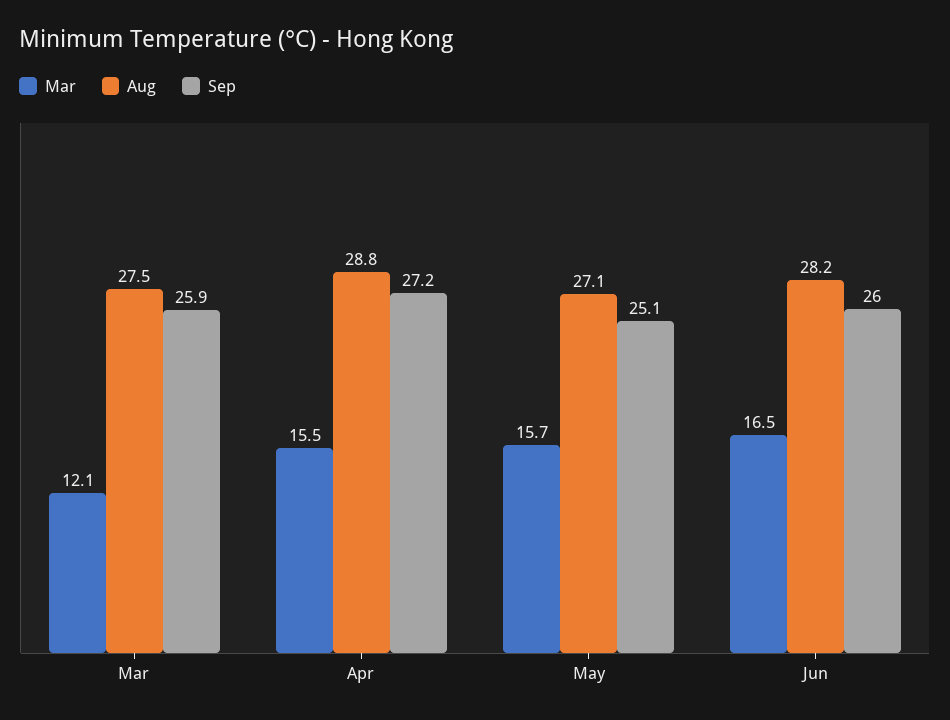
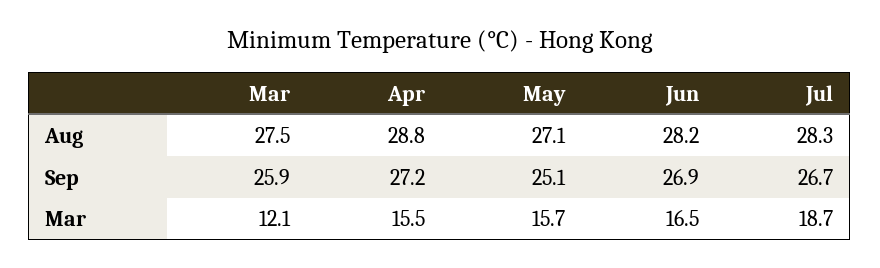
Sep, Jun: 26 -> 26.9
Aug, Jul: none -> 28.3
Sep, Jul: none -> 26.7
Mar, Jul: none -> 18.7

